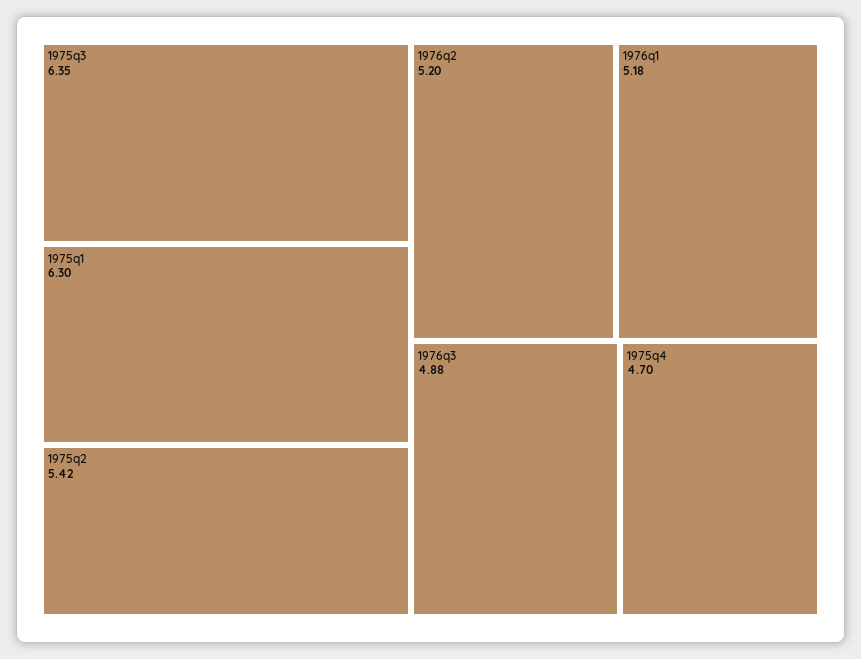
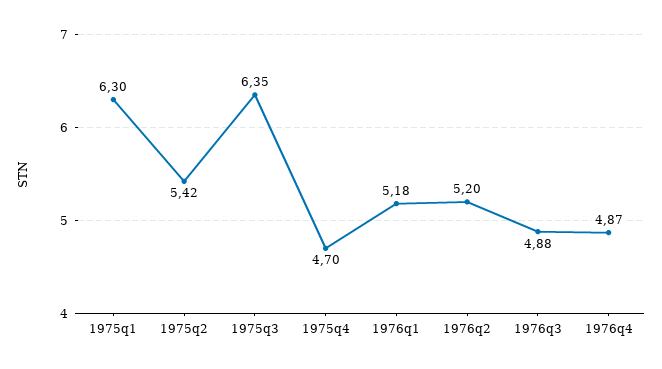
1976q4: none -> 4.87

